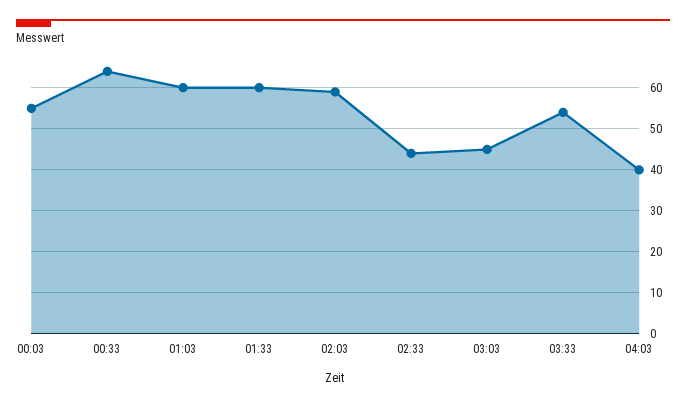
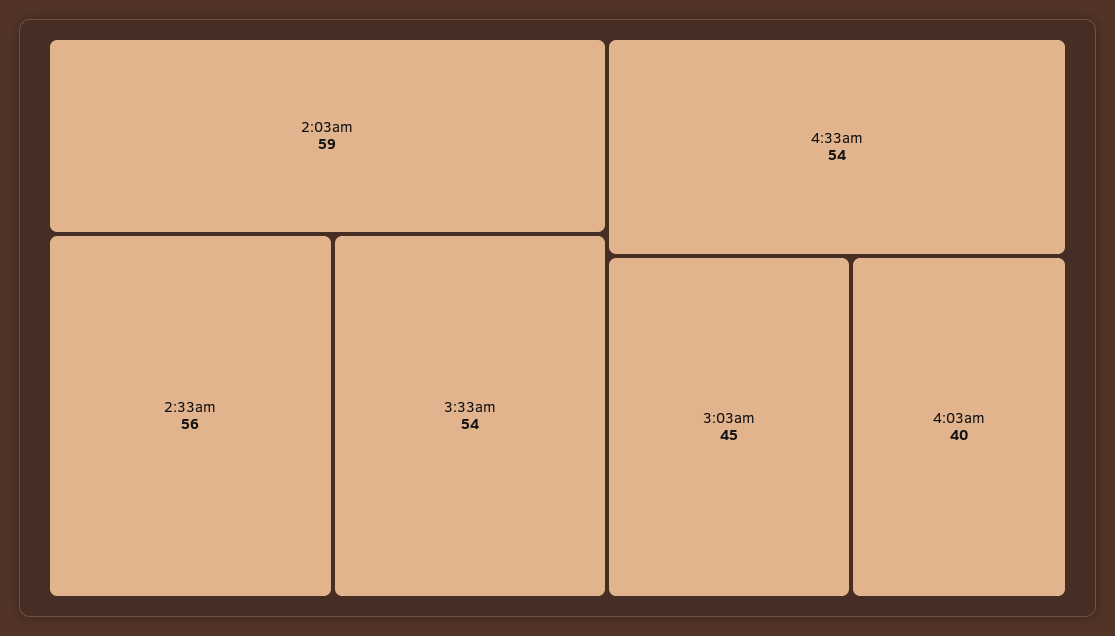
00:03: 55 -> none
00:33: 65 -> none
01:03: 60 -> none
01:33: 60 -> none
02:33: 45 -> 56
4:33am: none -> 54

